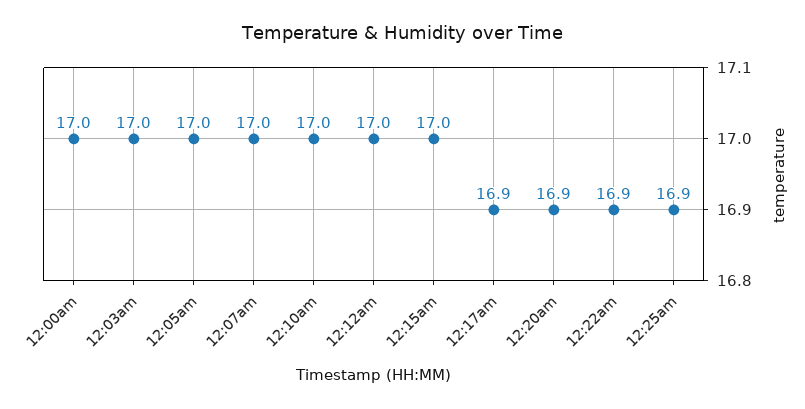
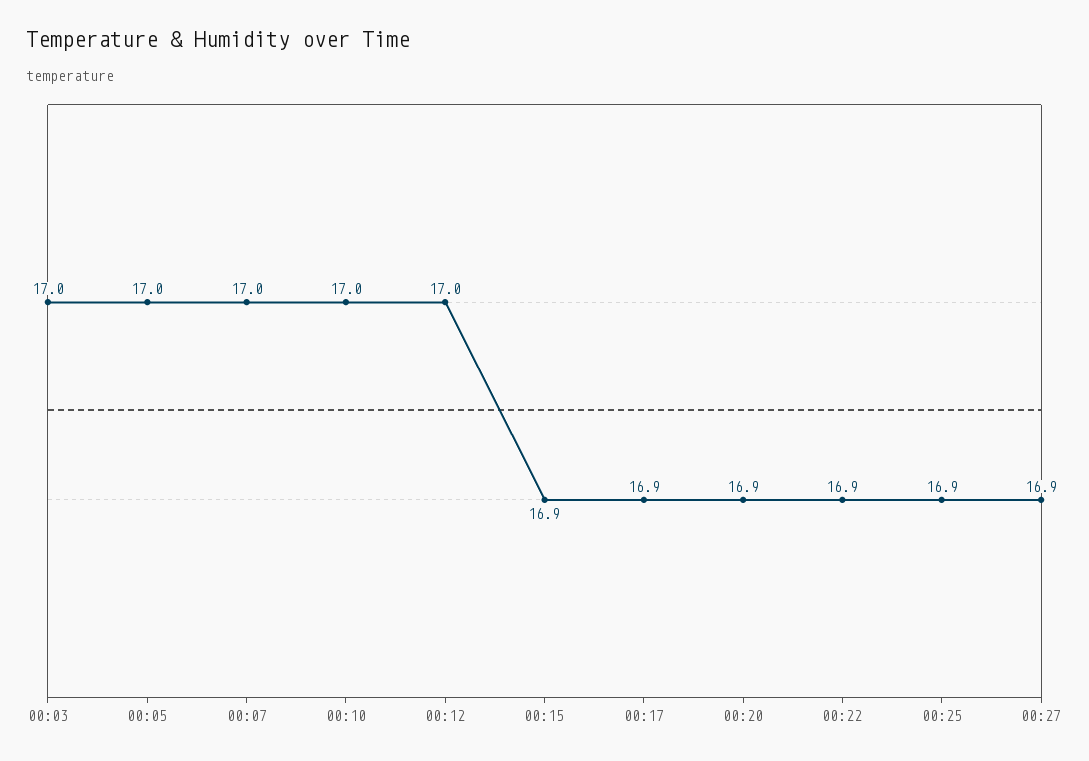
12:00am: 17 -> none
12:15am: 17 -> 16.9
00:27: none -> 16.9

